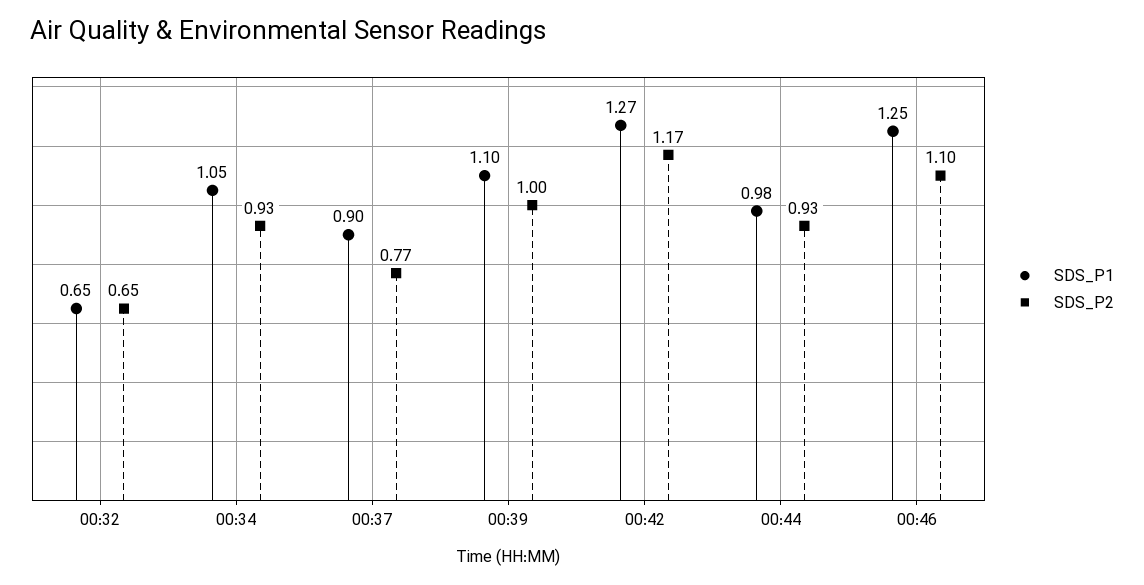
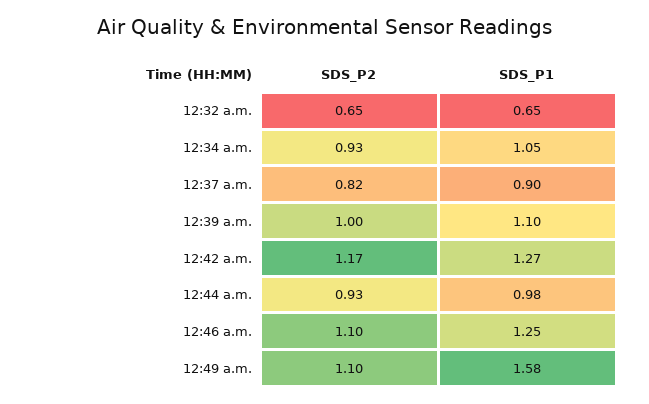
SDS_P2, 00:37: 0.77 -> 0.82
SDS_P2, 12:49 a.m.: none -> 1.1
SDS_P1, 12:49 a.m.: none -> 1.58

